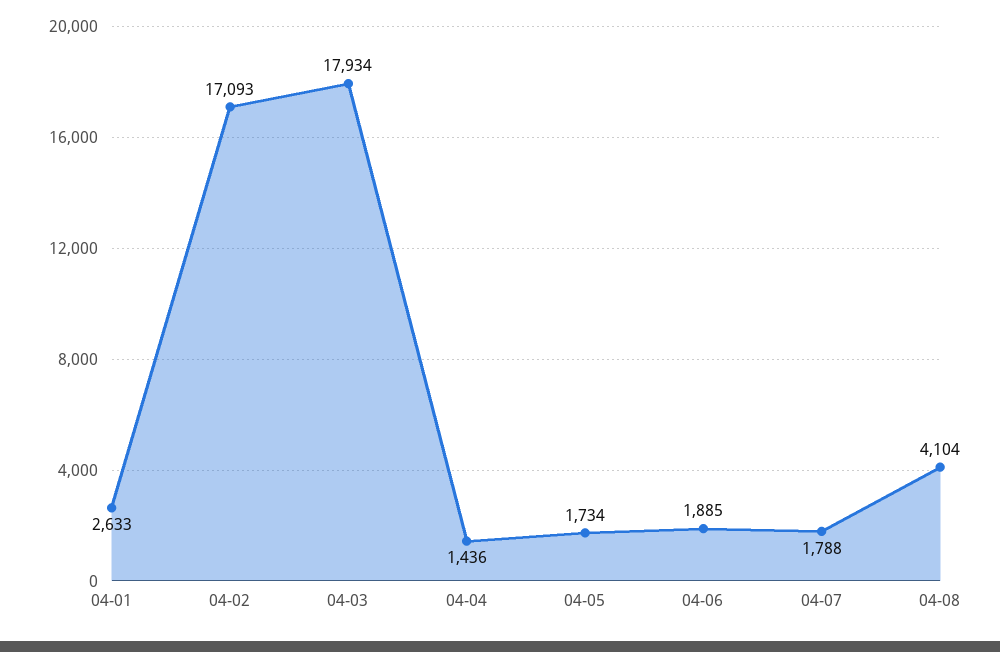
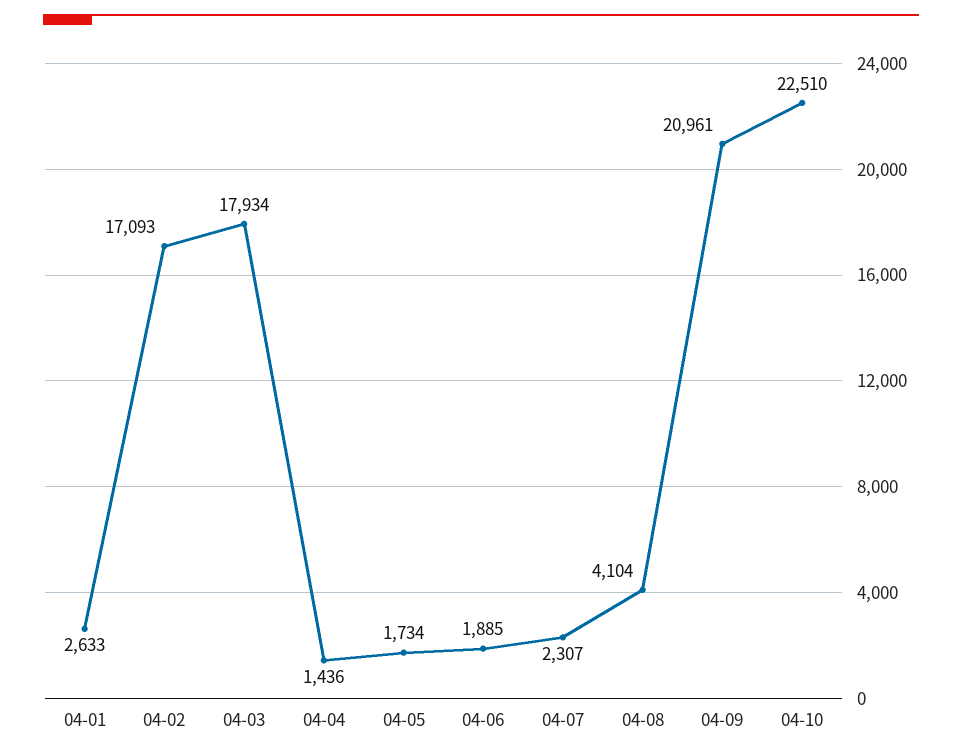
04-07: 1788 -> 2307
04-09: none -> 20961
04-10: none -> 22510

